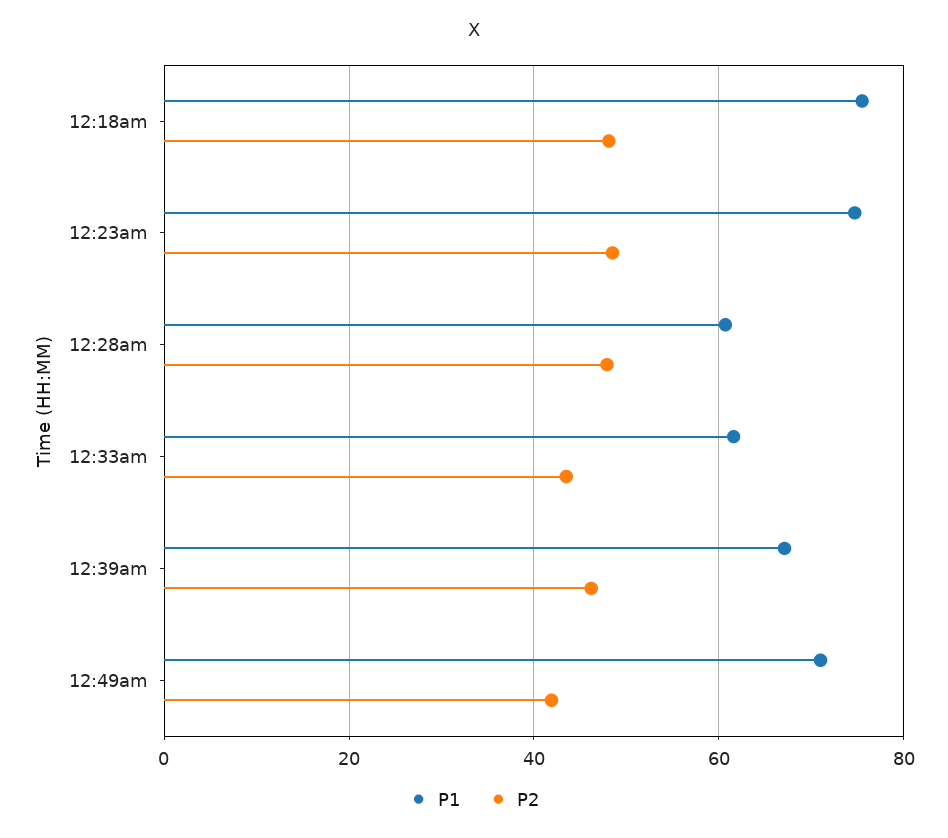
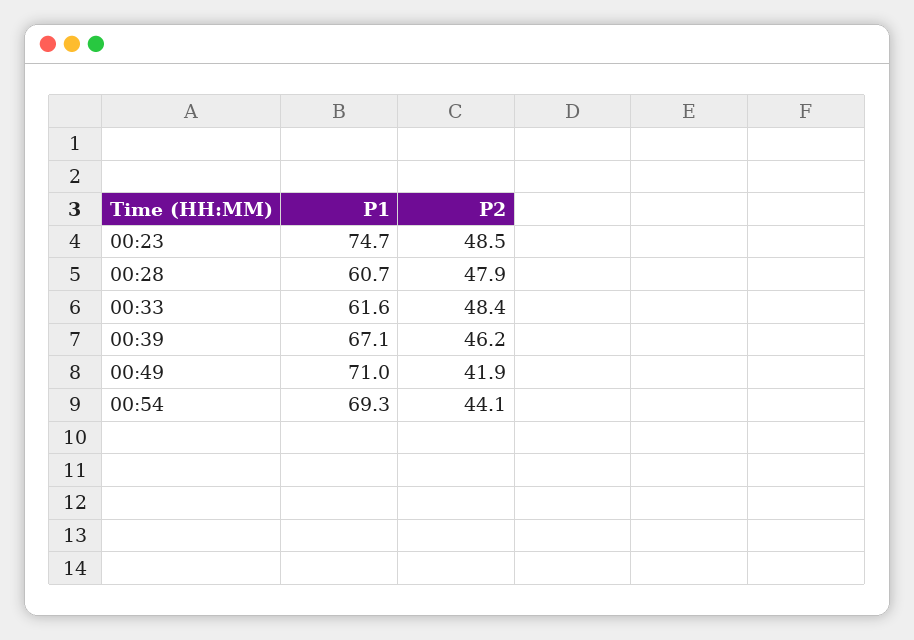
P1, 12:18am: 76 -> none
P2, 12:18am: 48 -> none
P2, 12:33am: 44 -> 48.4
P1, 00:54: none -> 69.3
P2, 00:54: none -> 44.1

